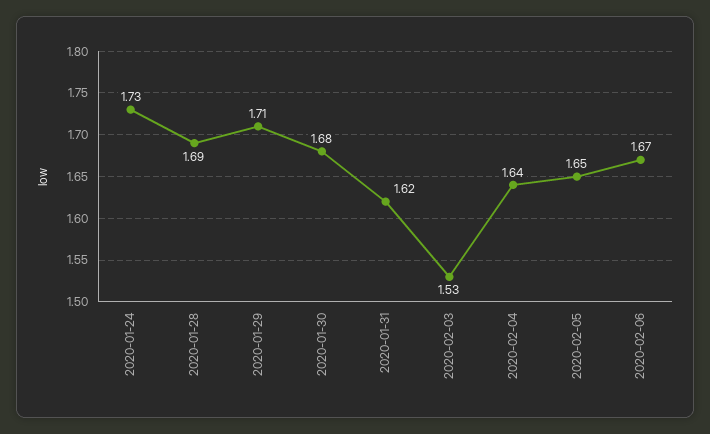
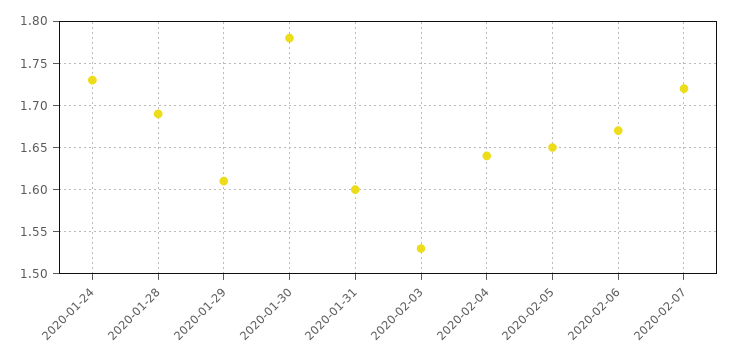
2020-01-29: 1.71 -> 1.61
2020-01-30: 1.68 -> 1.78
2020-01-31: 1.62 -> 1.6
2020-02-07: none -> 1.72

